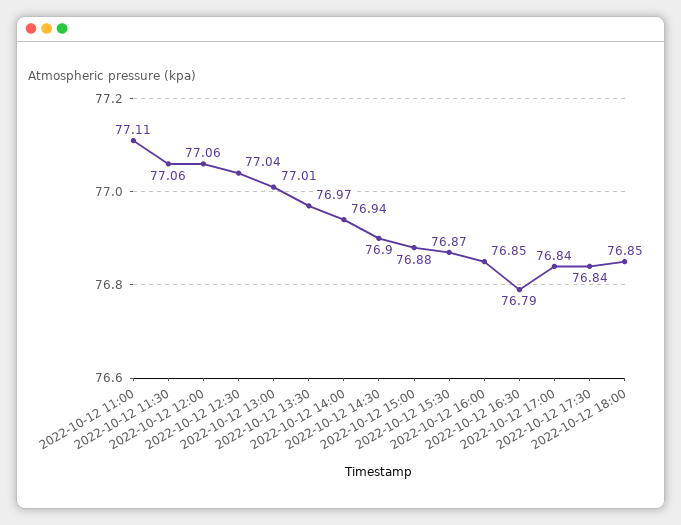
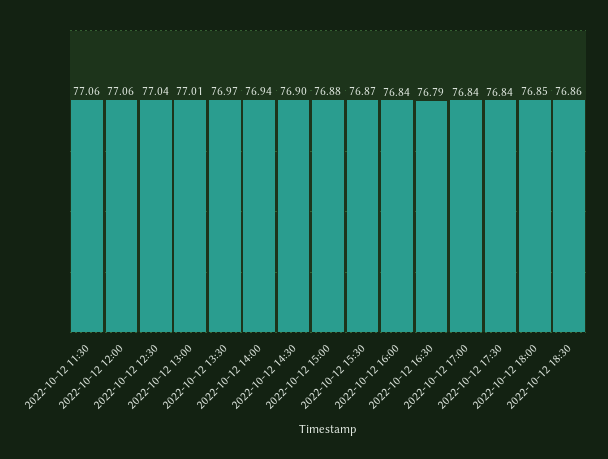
2022-10-12 11:00: 77.11 -> none
2022-10-12 16:00: 76.85 -> 76.84
2022-10-12 18:30: none -> 76.86

